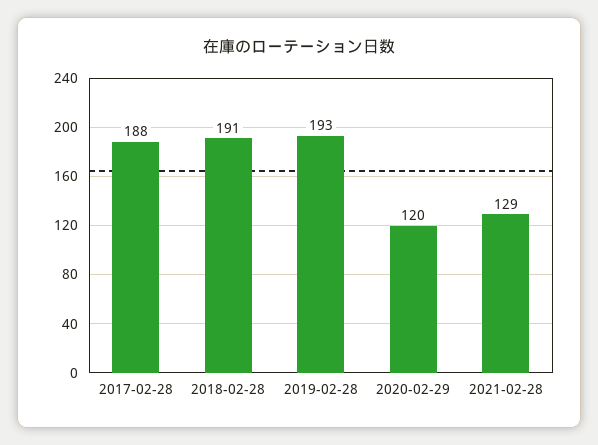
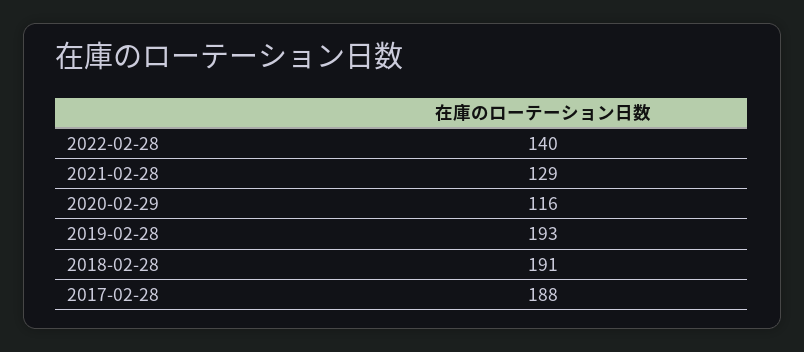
2020-02-29: 120 -> 116
2022-02-28: none -> 140

